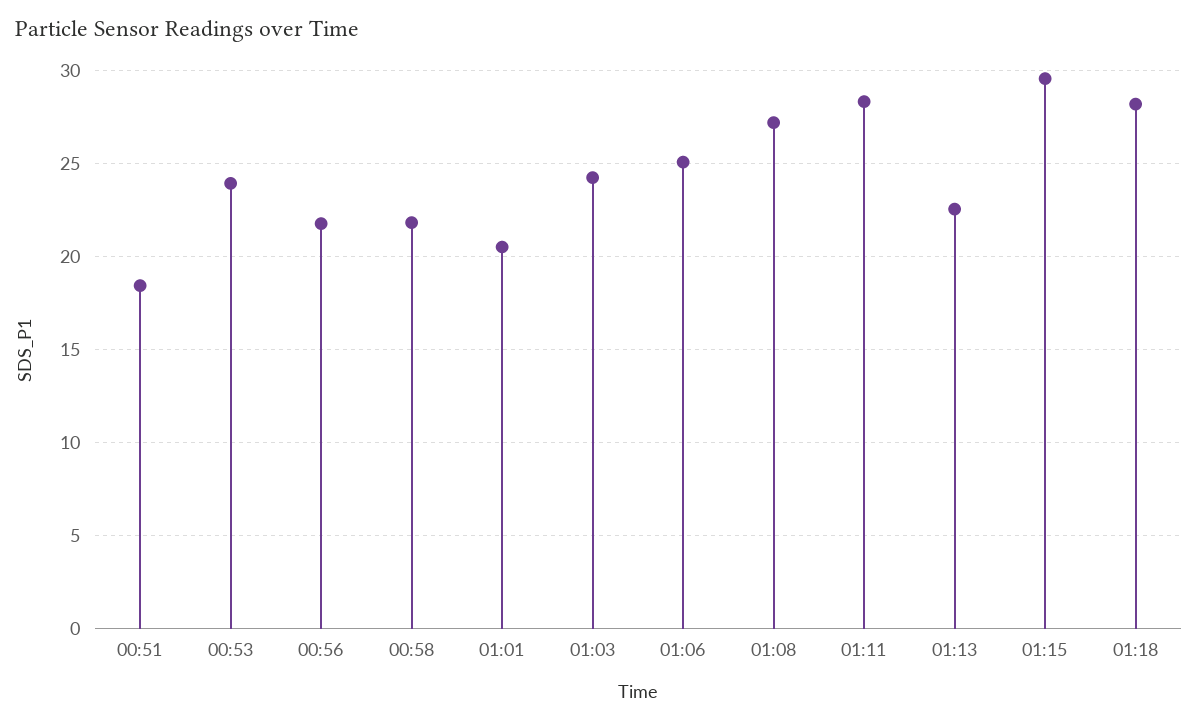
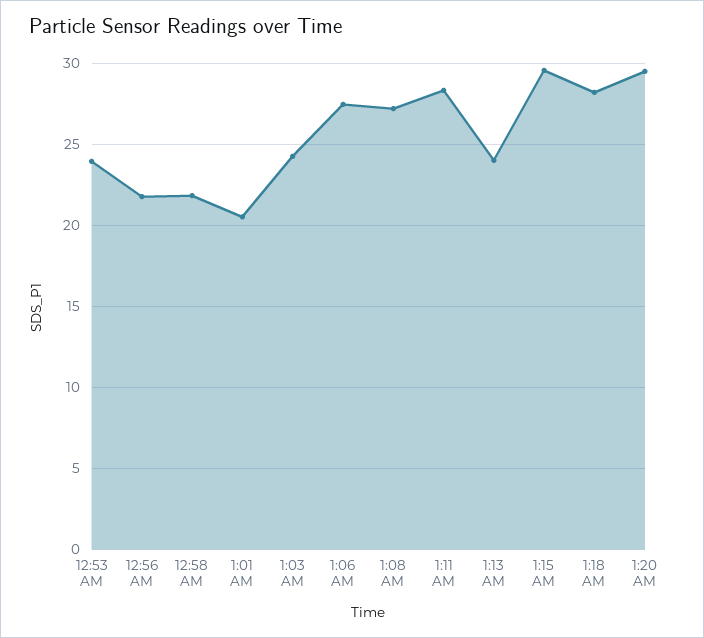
00:51: 18.5 -> none
01:06: 25 -> 27.5
01:13: 22.5 -> 24
1:20 AM: none -> 29.5

